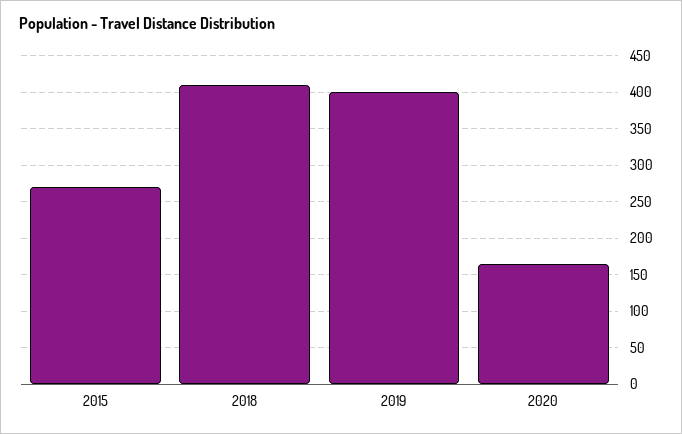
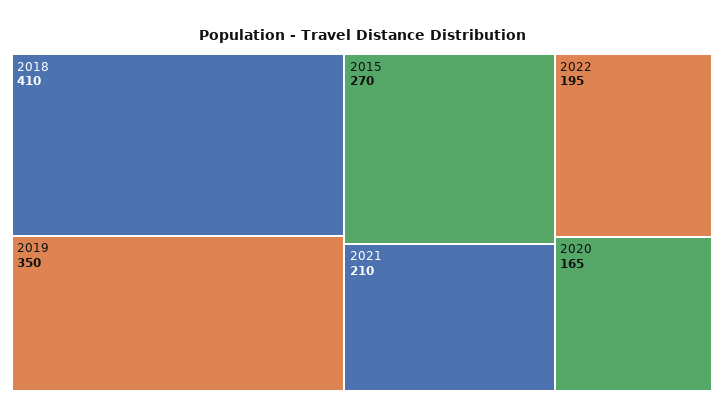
2019: 400 -> 350
2021: none -> 210
2022: none -> 195

